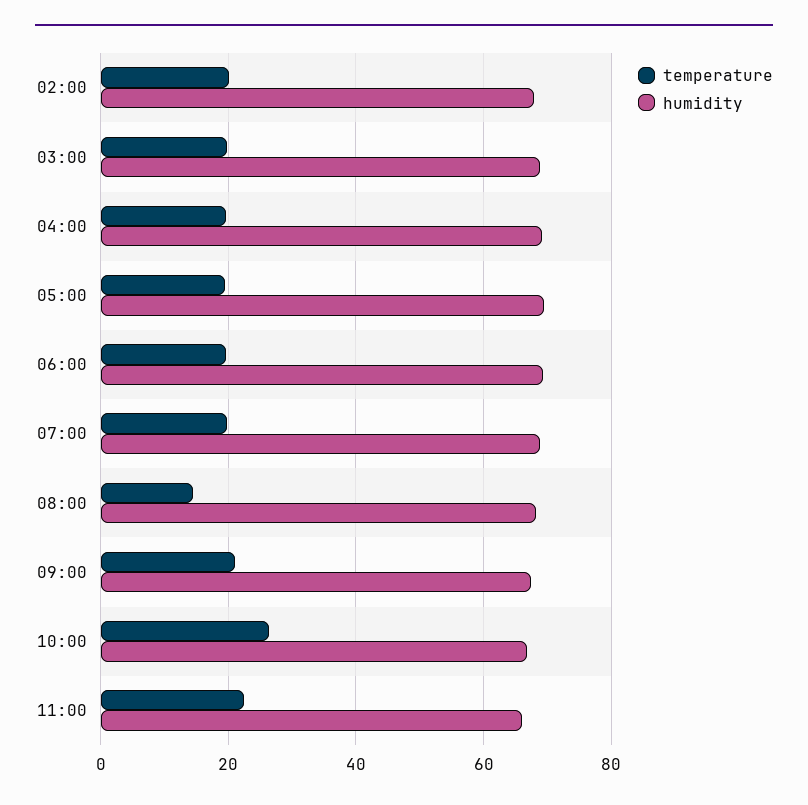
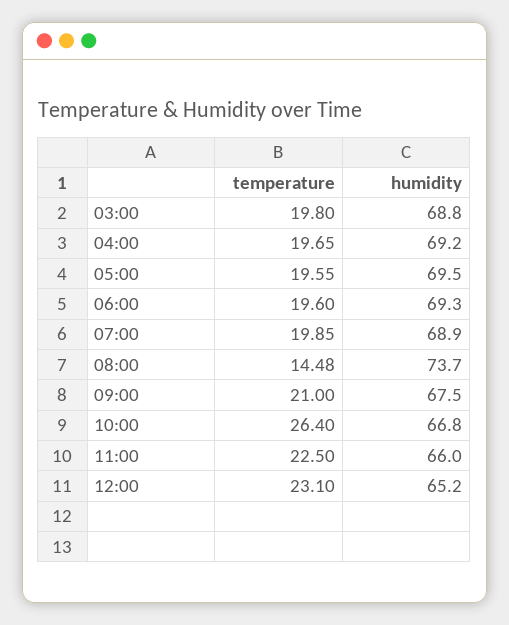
temperature, 02:00: 20 -> none
humidity, 02:00: 68 -> none
humidity, 08:00: 68 -> 73.7
temperature, 12:00: none -> 23.1
humidity, 12:00: none -> 65.2

